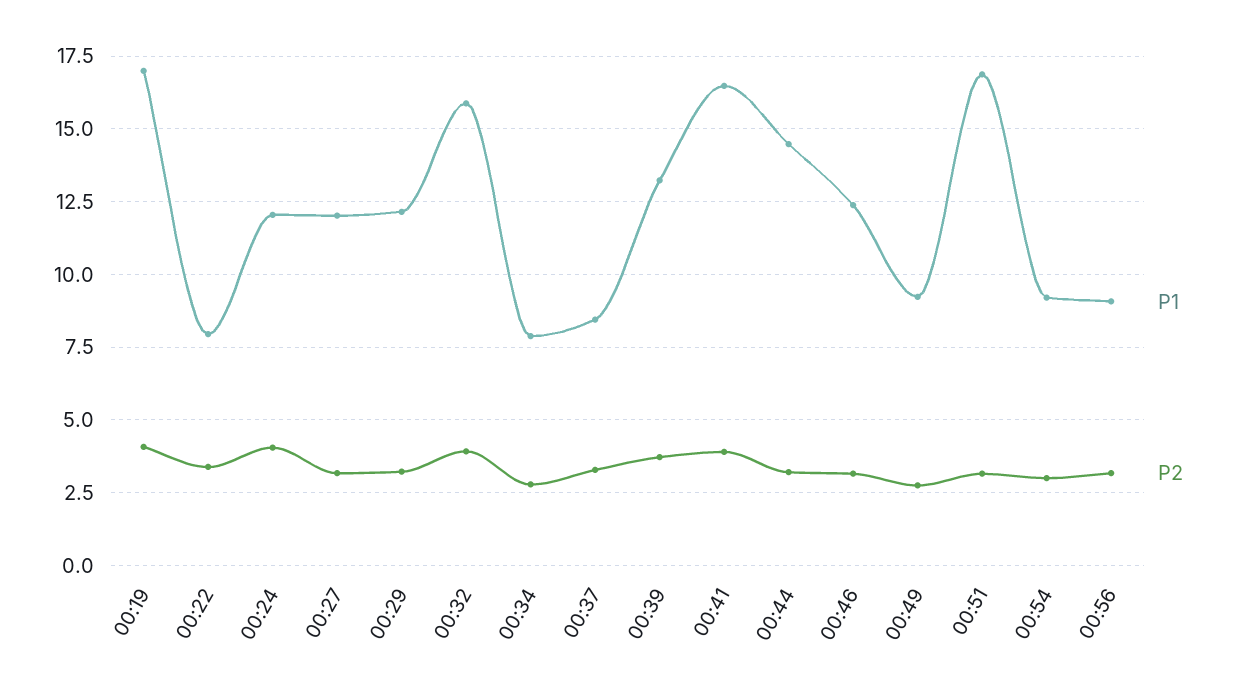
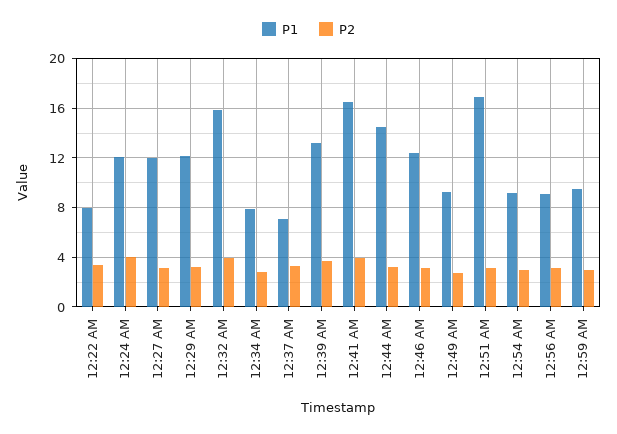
P1, 00:19: 17 -> none
P2, 00:19: 4 -> none
P1, 00:37: 8.5 -> 7
P1, 12:59 AM: none -> 9.5
P2, 12:59 AM: none -> 3

